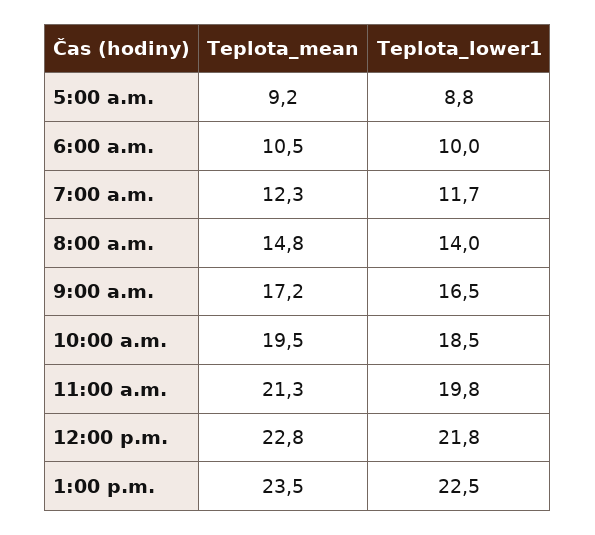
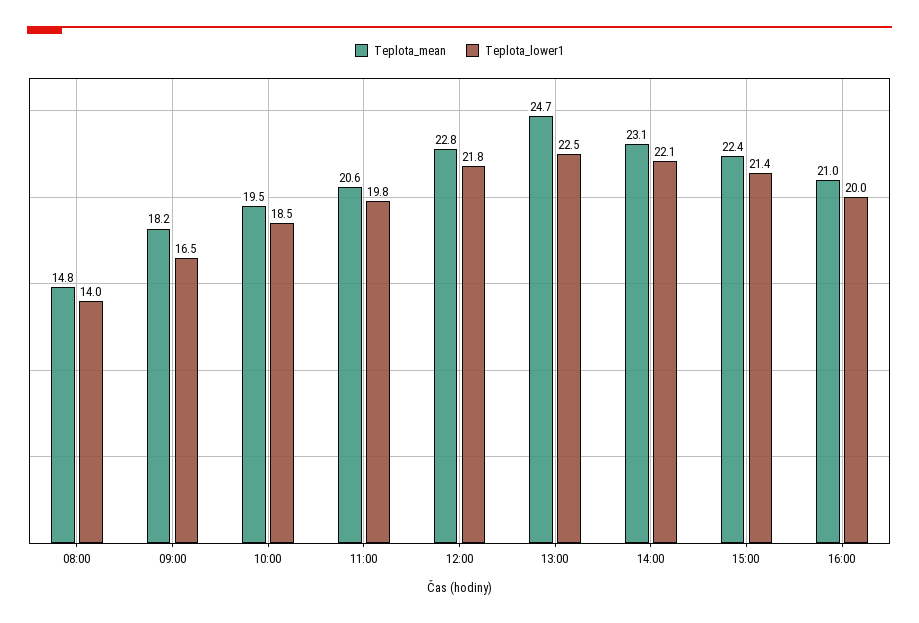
Teplota_mean, 5:00 a.m.: 9.2 -> none
Teplota_lower1, 5:00 a.m.: 8.8 -> none
Teplota_mean, 6:00 a.m.: 10.5 -> none
Teplota_lower1, 6:00 a.m.: 10 -> none
Teplota_mean, 7:00 a.m.: 12.3 -> none
Teplota_lower1, 7:00 a.m.: 11.7 -> none
Teplota_mean, 9:00 a.m.: 17.2 -> 18.2
Teplota_mean, 11:00 a.m.: 21.3 -> 20.6
Teplota_mean, 1:00 p.m.: 23.5 -> 24.7
Teplota_mean, 14:00: none -> 23.1
Teplota_lower1, 14:00: none -> 22.1
Teplota_mean, 15:00: none -> 22.4
Teplota_lower1, 15:00: none -> 21.4
Teplota_mean, 16:00: none -> 21
Teplota_lower1, 16:00: none -> 20

